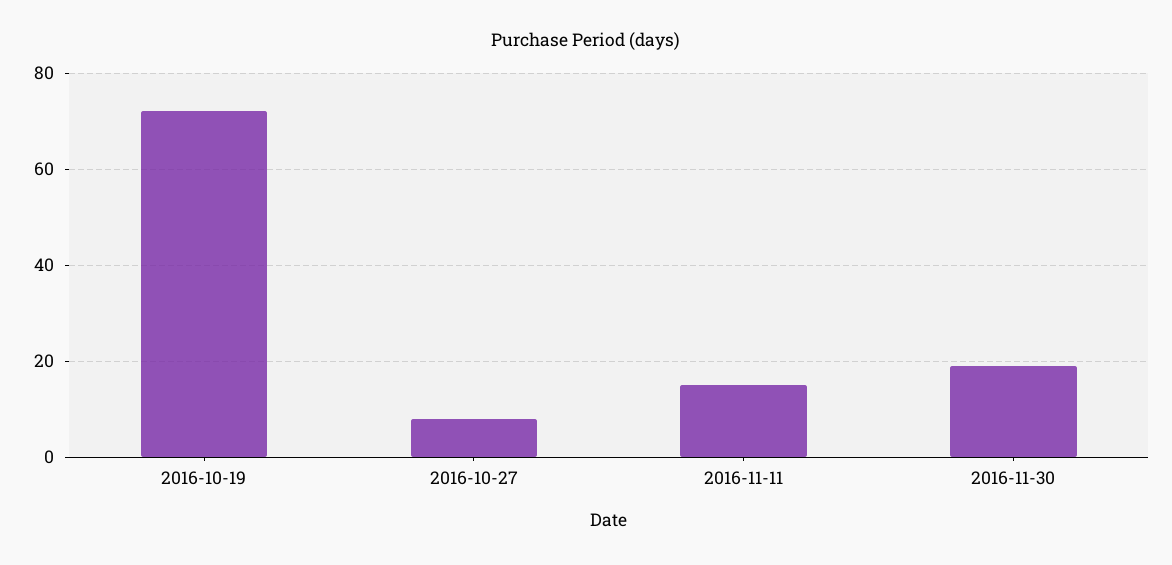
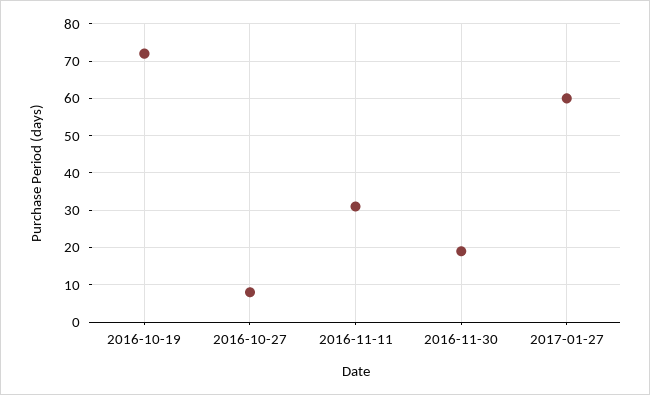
2016-11-11: 15 -> 30
2017-01-27: none -> 60

